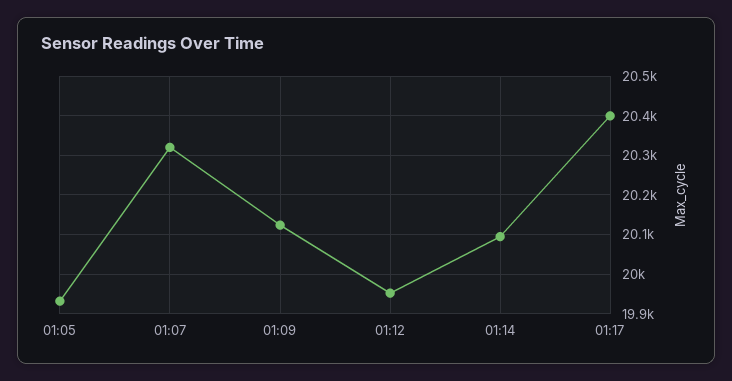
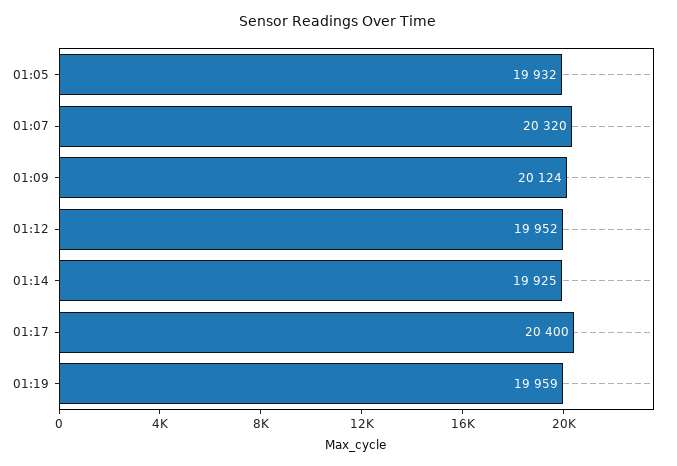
01:14: 20100 -> 19925
01:19: none -> 19959

